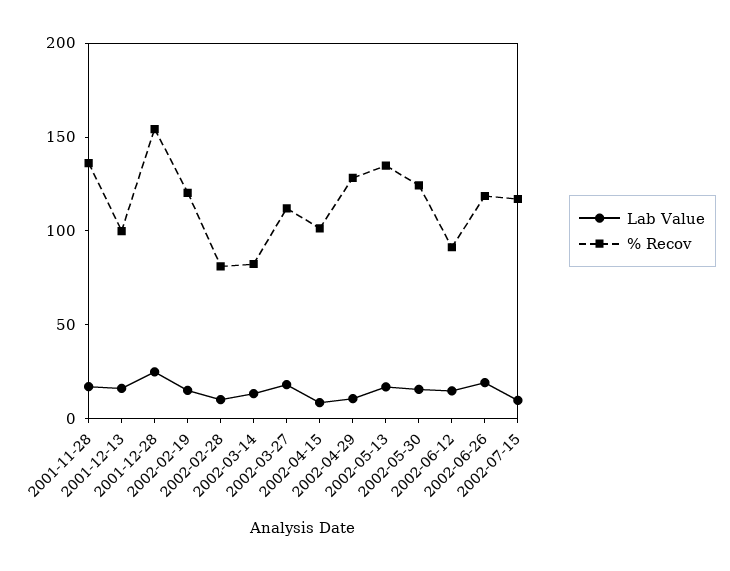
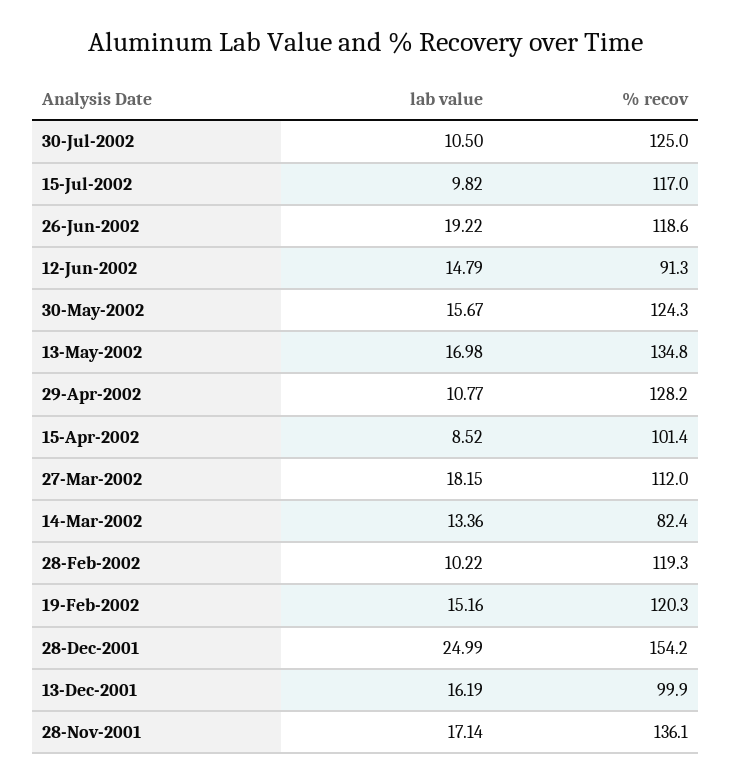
% Recov, 2002-02-28: 80 -> 119.3
Lab Value, 30-Jul-2002: none -> 10.5
% Recov, 30-Jul-2002: none -> 125

